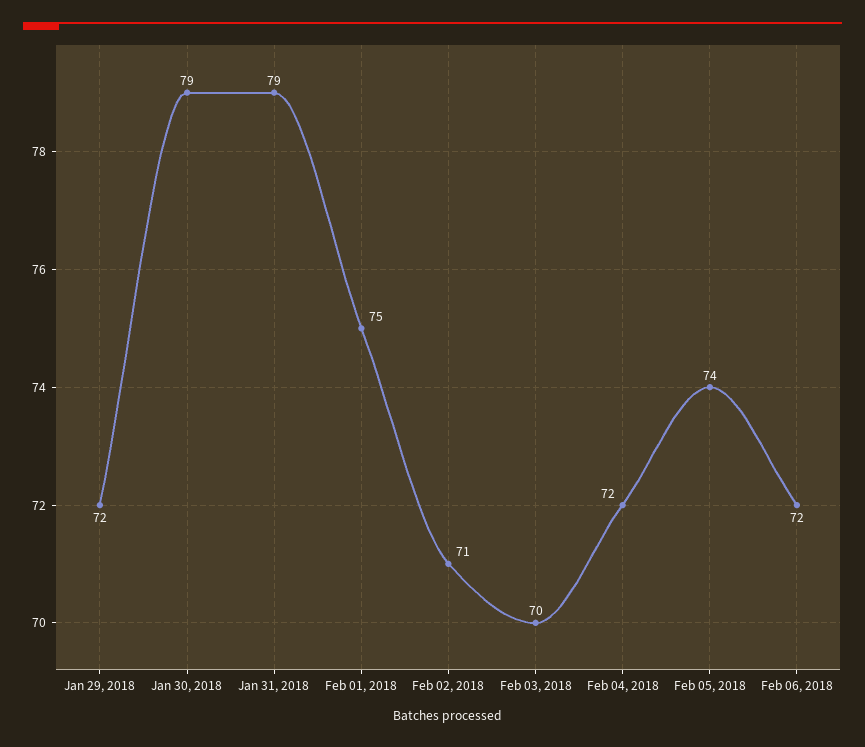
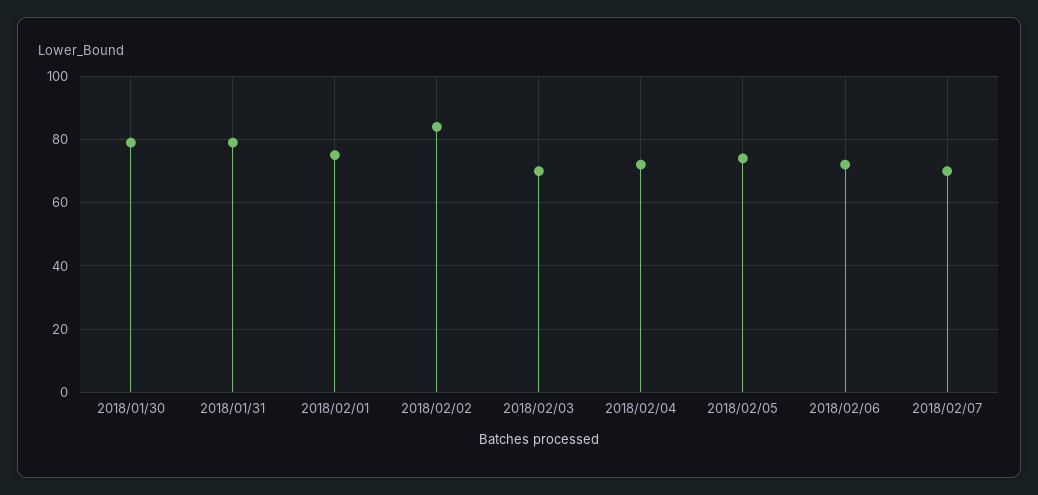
Jan 29, 2018: 72 -> none
Feb 02, 2018: 71 -> 85
2018/02/07: none -> 70

